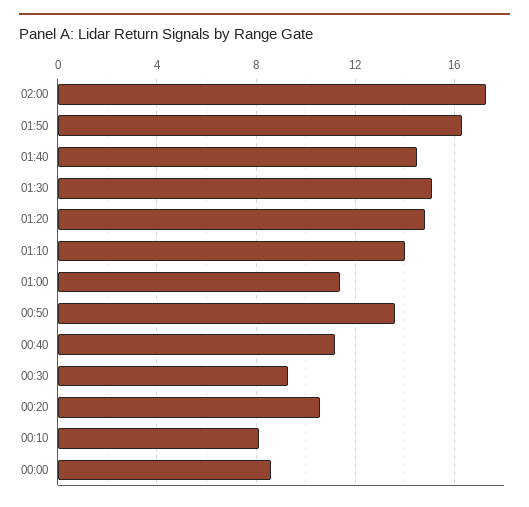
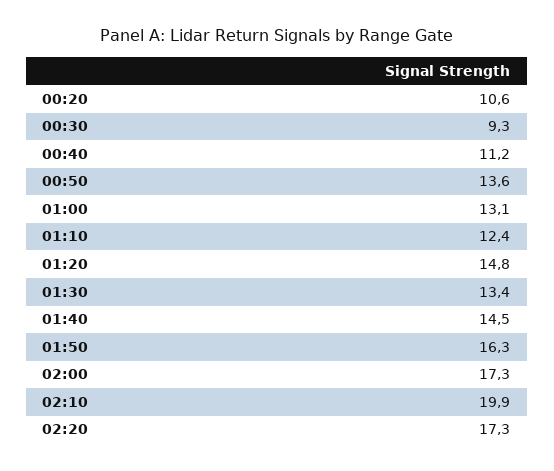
01:30: 15 -> 13.4
01:10: 14 -> 12.4
01:00: 11.5 -> 13.1
00:10: 8 -> none
00:00: 8.5 -> none
02:10: none -> 19.9
02:20: none -> 17.3

